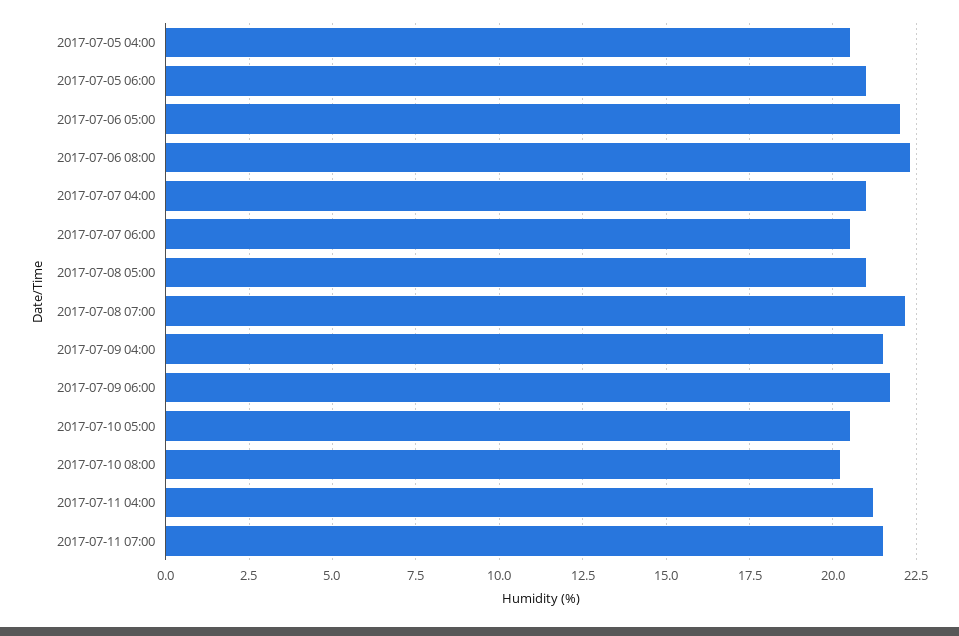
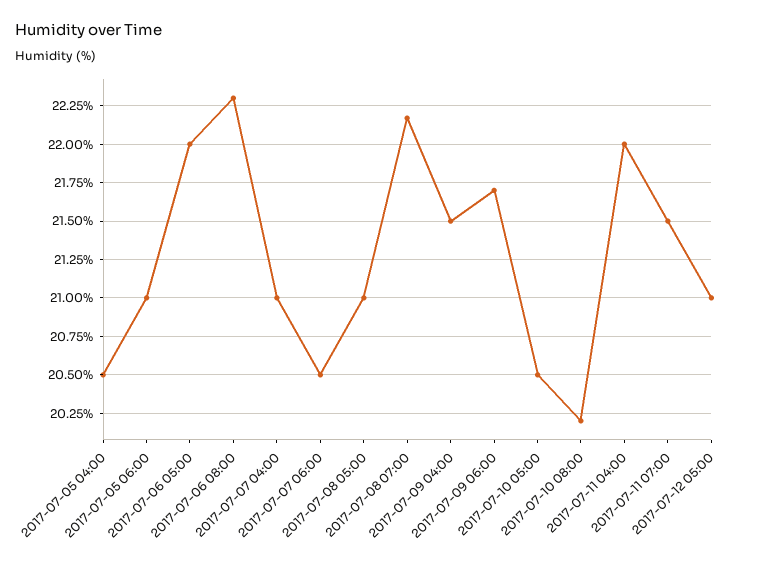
2017-07-11 04:00: 21.25 -> 22
2017-07-12 05:00: none -> 21

